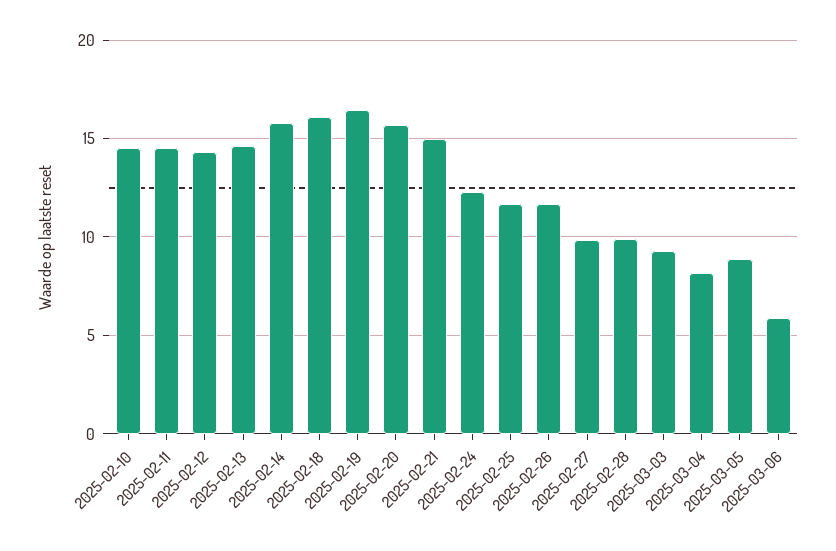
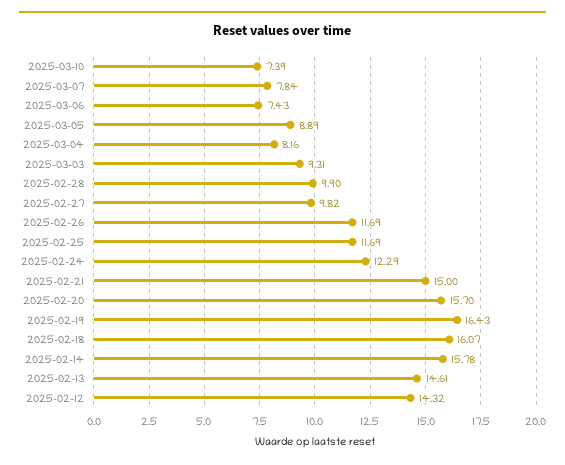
2025-02-10: 14.5 -> none
2025-02-11: 14.5 -> none
2025-03-06: 6 -> 7.43
2025-03-10: none -> 7.39
2025-03-07: none -> 7.84

